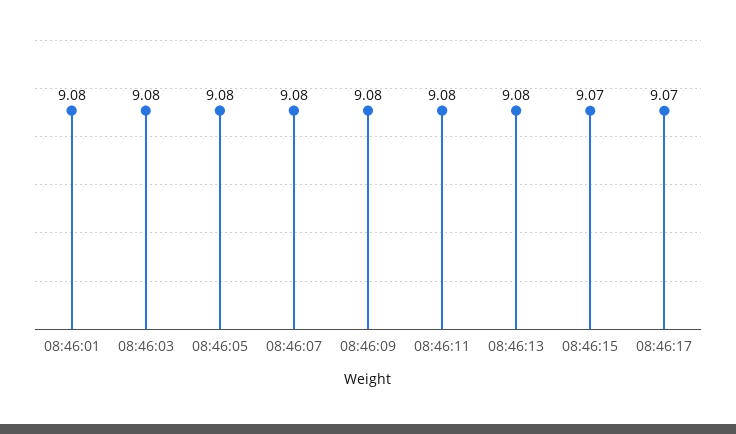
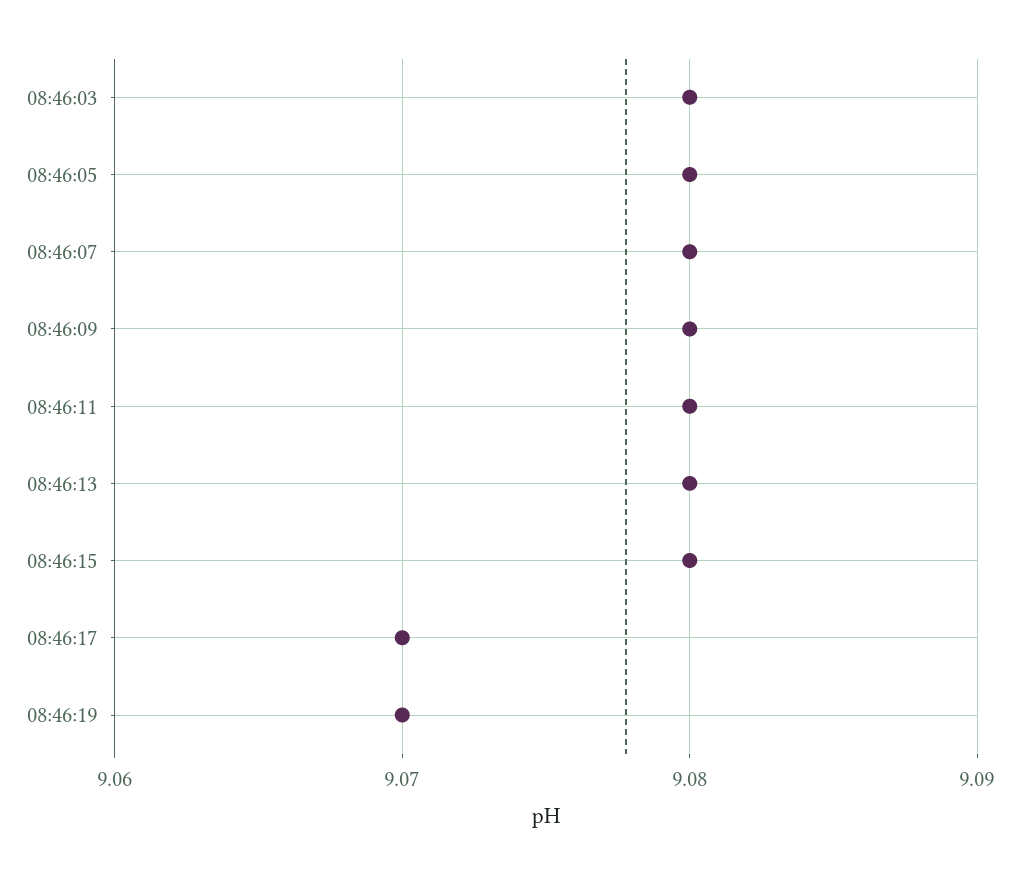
08:46:01: 9.08 -> none
08:46:15: 9.07 -> 9.08
08:46:19: none -> 9.07

